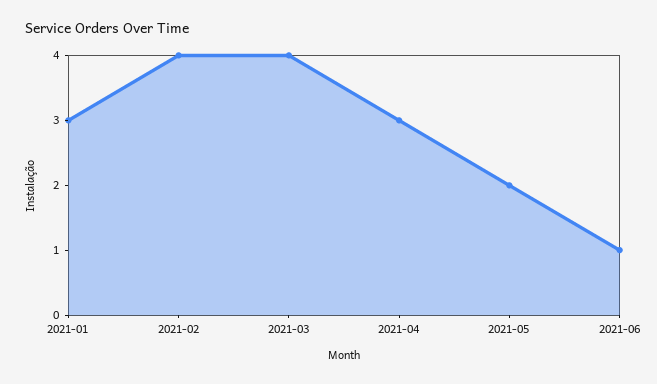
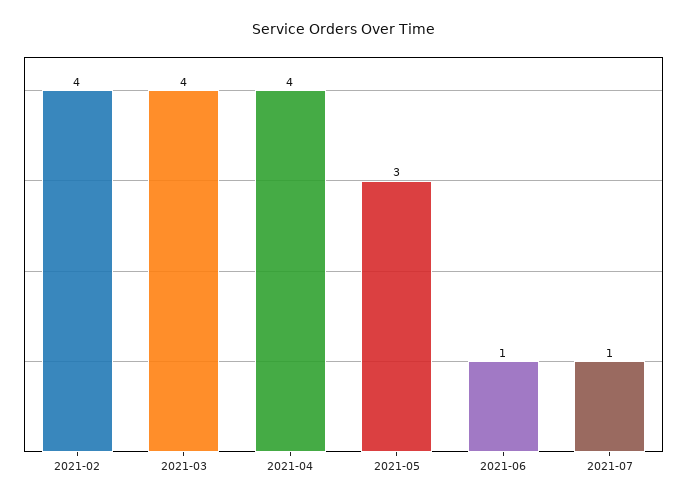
2021-01: 3 -> none
2021-04: 3 -> 4
2021-05: 2 -> 3
2021-07: none -> 1

